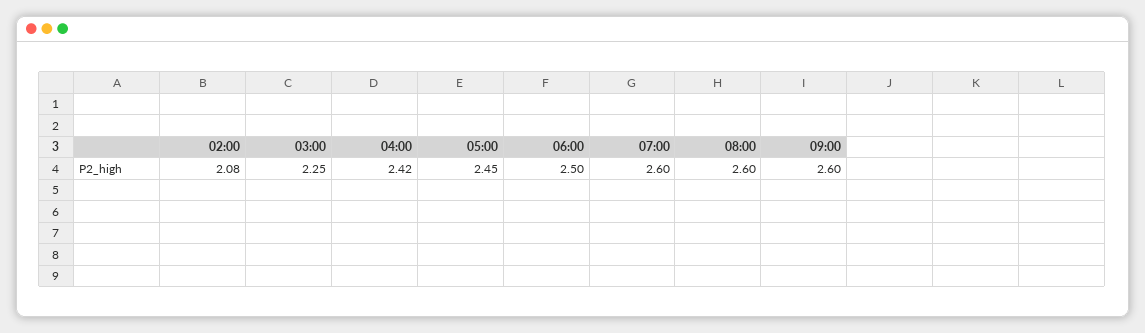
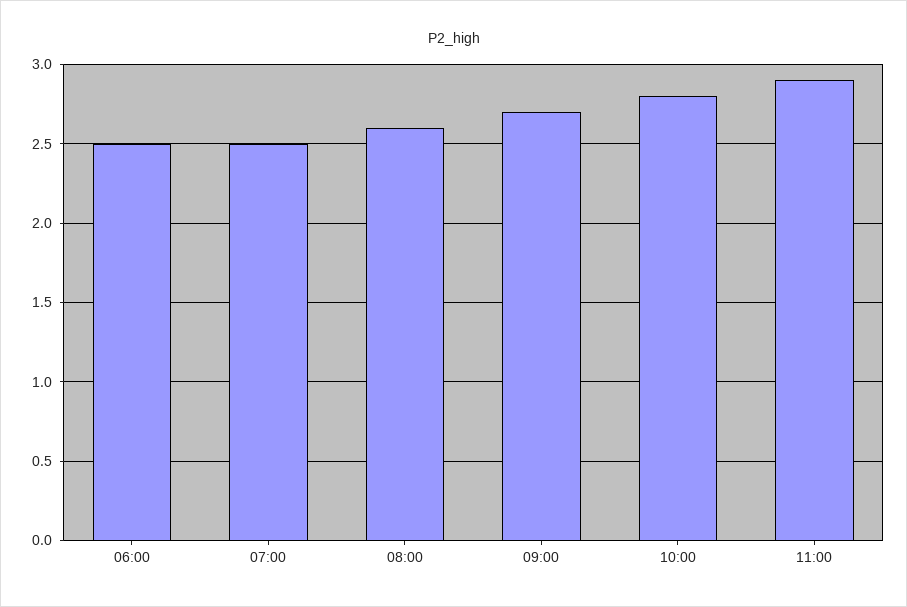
02:00: 2.08 -> none
03:00: 2.25 -> none
04:00: 2.42 -> none
05:00: 2.45 -> none
07:00: 2.6 -> 2.5
09:00: 2.6 -> 2.7
10:00: none -> 2.8
11:00: none -> 2.9

